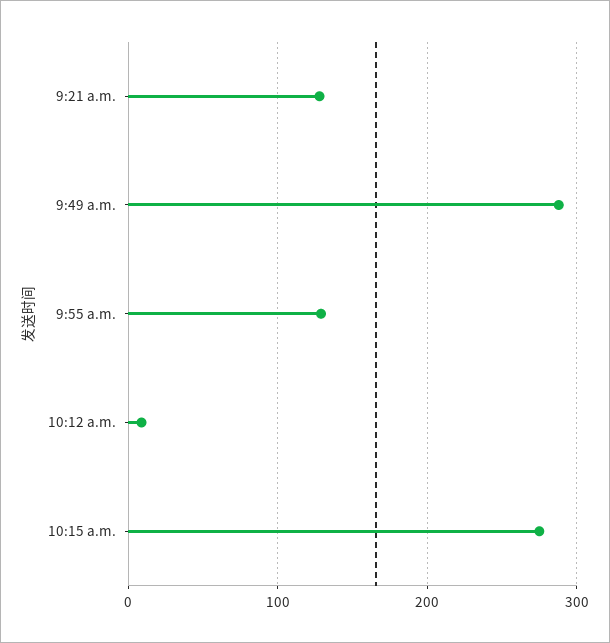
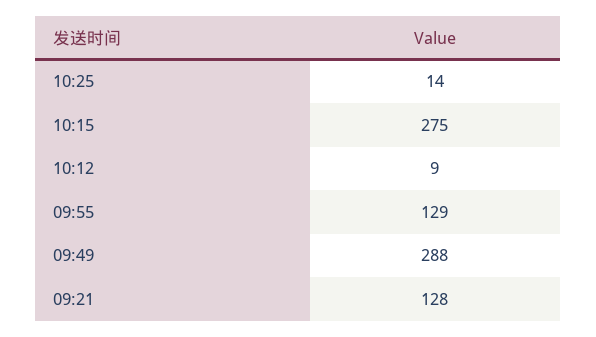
10:25: none -> 14

